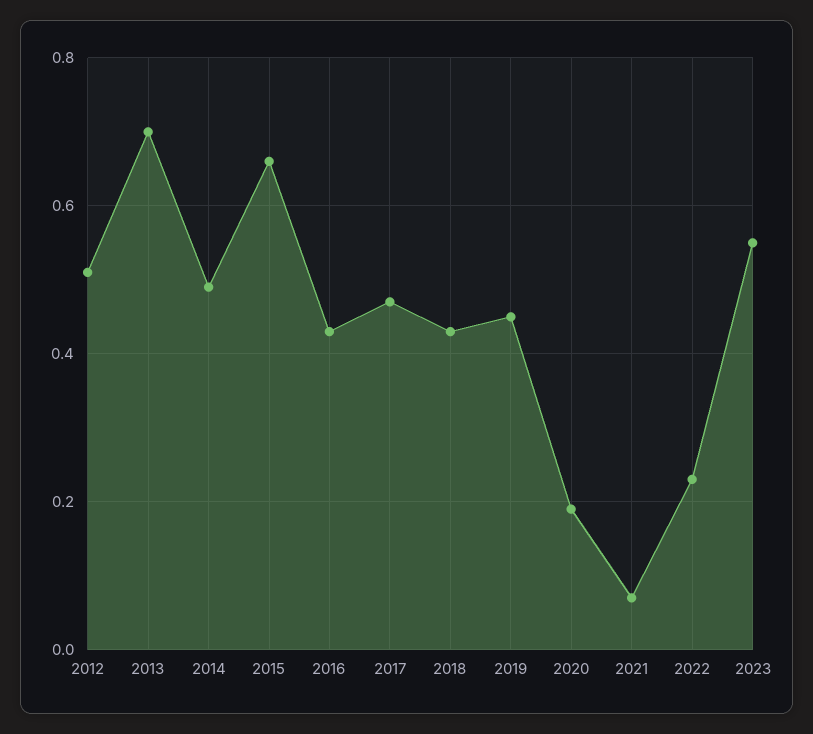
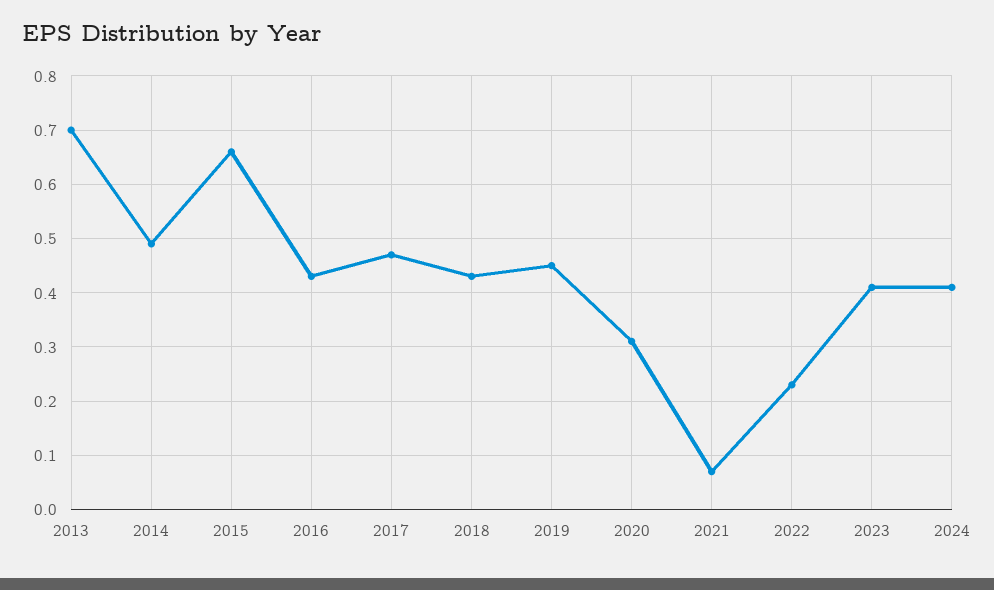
2012: 0.5 -> none
2020: 0.2 -> 0.3
2023: 0.55 -> 0.4
2024: none -> 0.4

